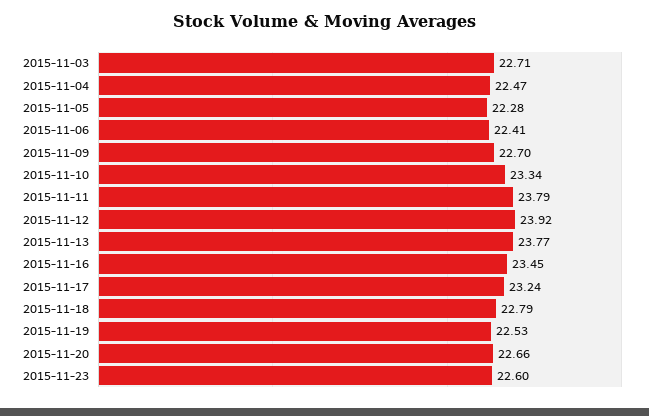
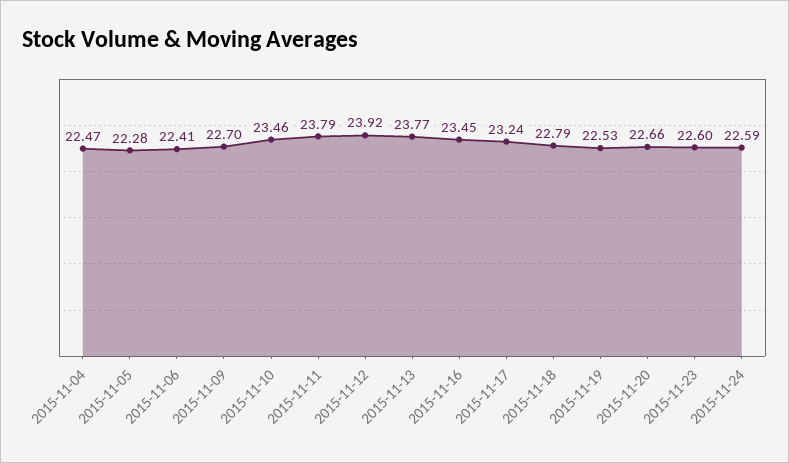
2015-11-03: 22.71 -> none
2015-11-10: 23.34 -> 23.46
2015-11-24: none -> 22.59

